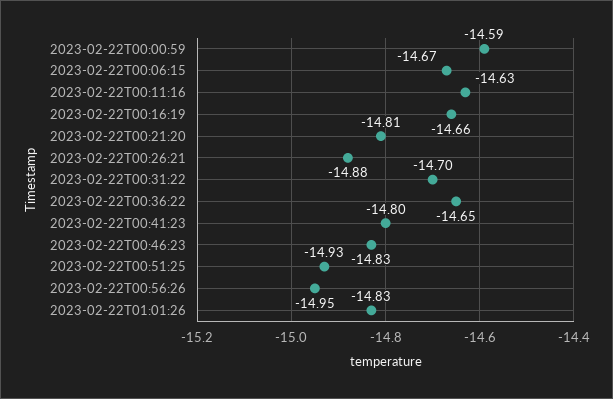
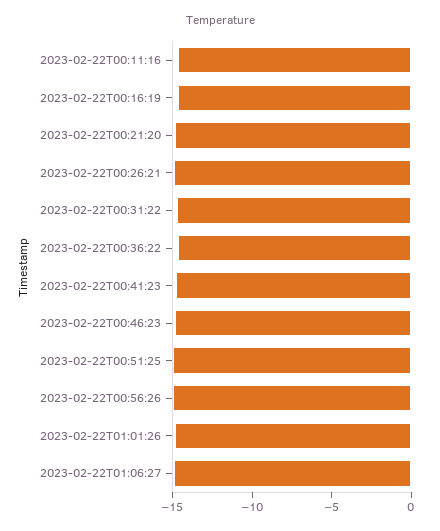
2023-02-22T00:00:59: -14.59 -> none
2023-02-22T00:06:15: -14.67 -> none
2023-02-22T01:06:27: none -> -15

